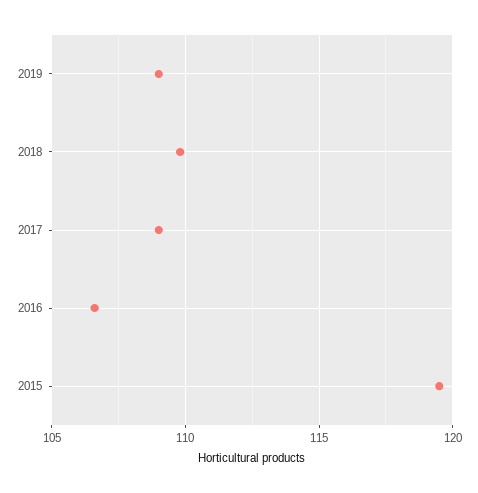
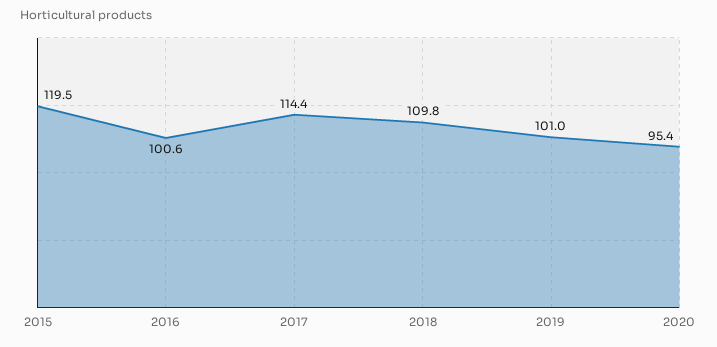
2019: 109 -> 101
2017: 109 -> 114.4
2016: 106.5 -> 100.6
2020: none -> 95.4

